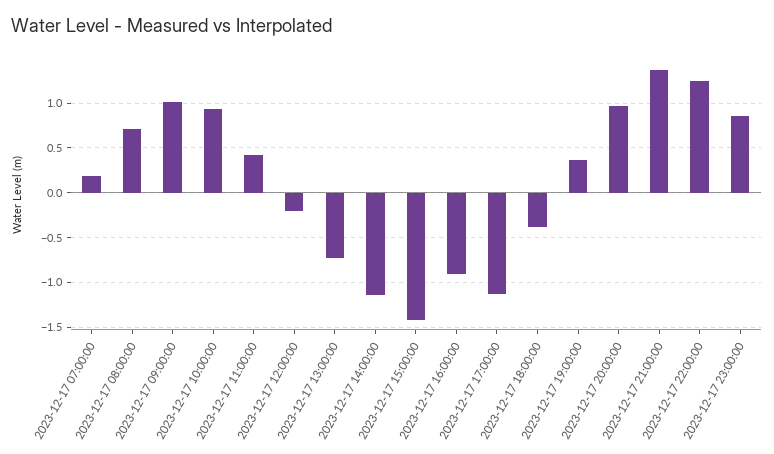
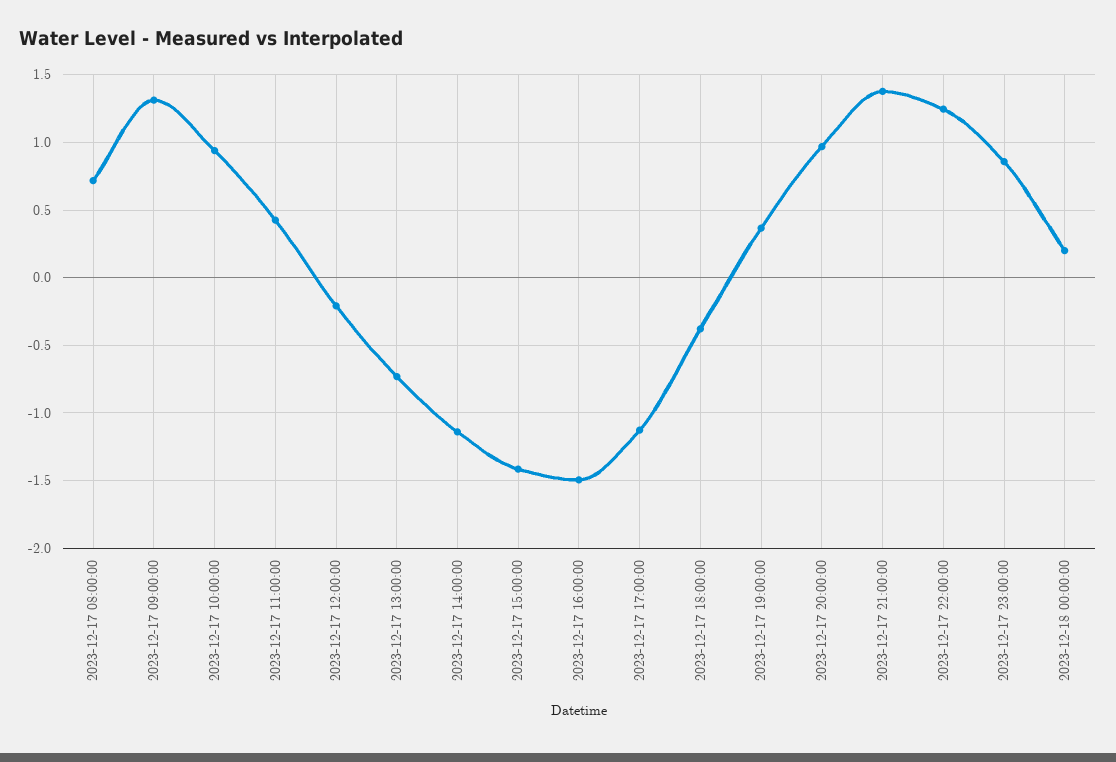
2023-12-17 07:00:00: 0.2 -> none
2023-12-17 09:00:00: 1 -> 1.3
2023-12-17 16:00:00: -0.9 -> -1.5
2023-12-18 00:00:00: none -> 0.2

